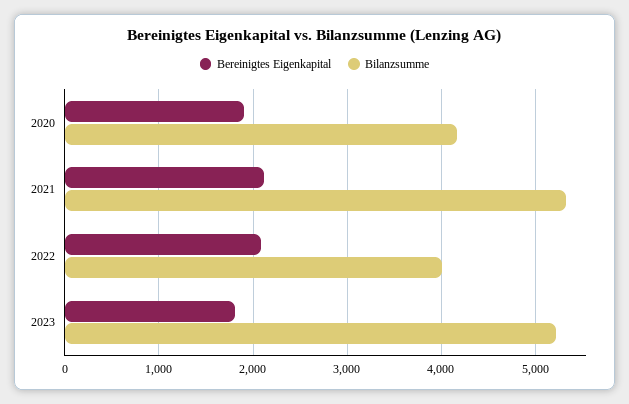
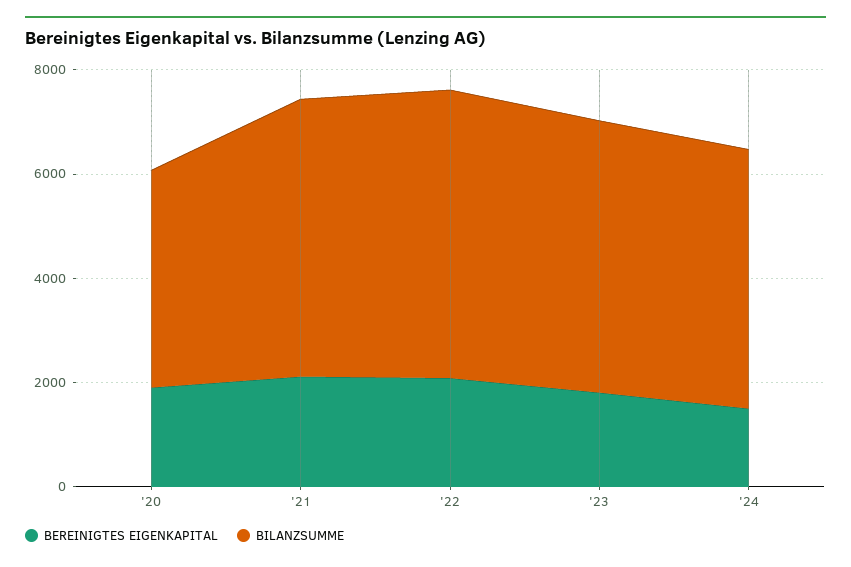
Bilanzsumme, 2022: 4000 -> 5500
Bereinigtes Eigenkapital, '24: none -> 1500
Bilanzsumme, '24: none -> 5000

